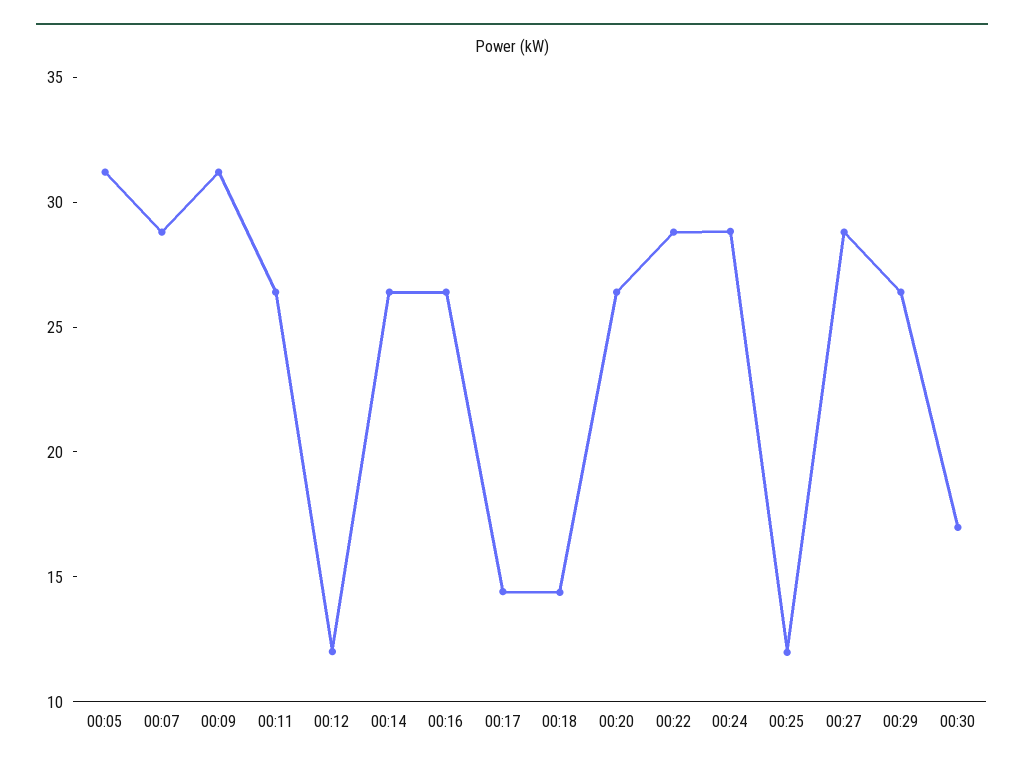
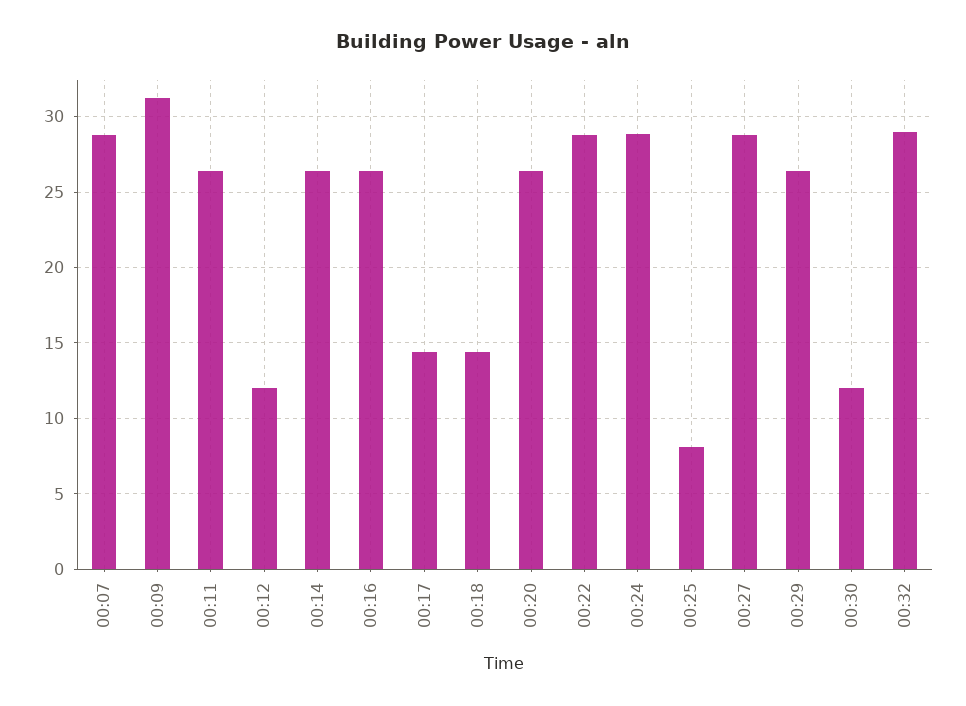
00:05: 31 -> none
00:25: 12 -> 8
00:30: 17 -> 12
00:32: none -> 29

